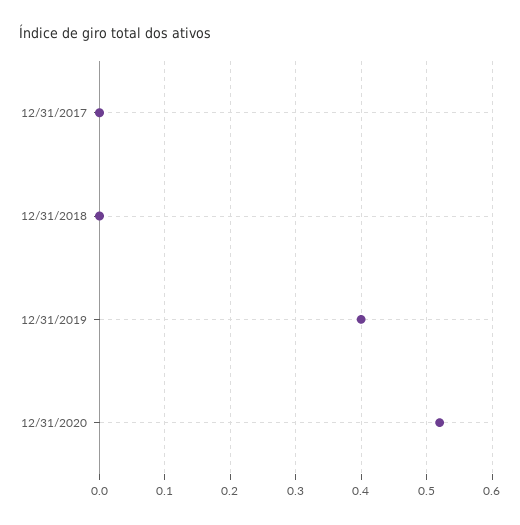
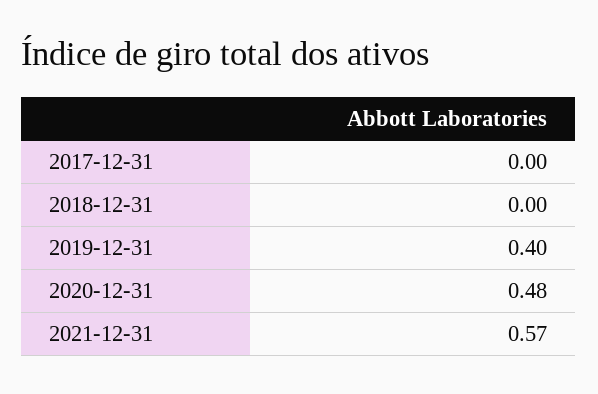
12/31/2020: 0.52 -> 0.48
2021-12-31: none -> 0.57

